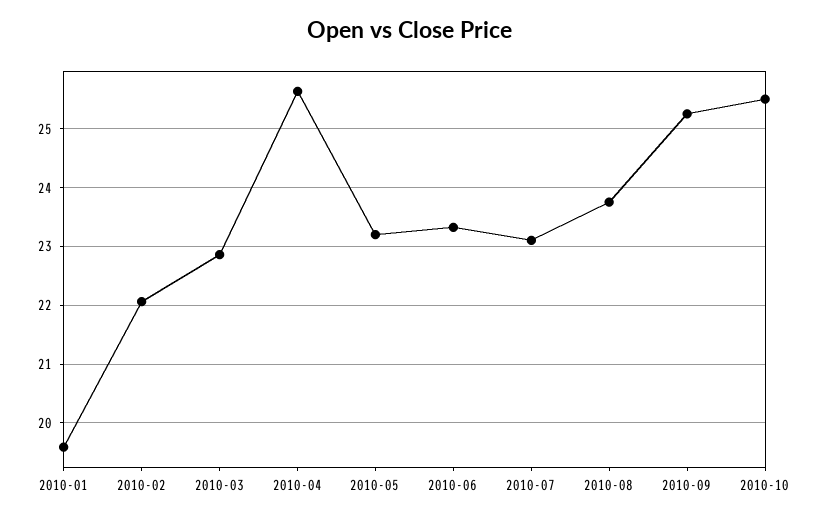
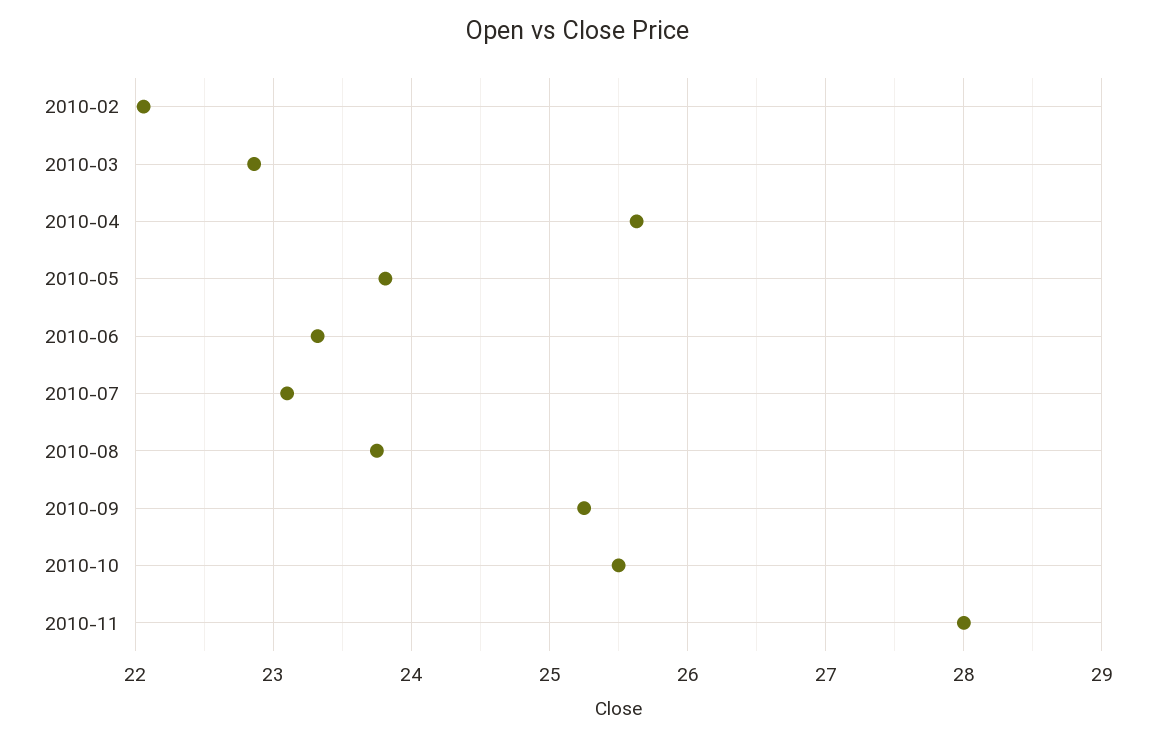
2010-01: 19.6 -> none
2010-05: 23.2 -> 23.8
2010-11: none -> 28

